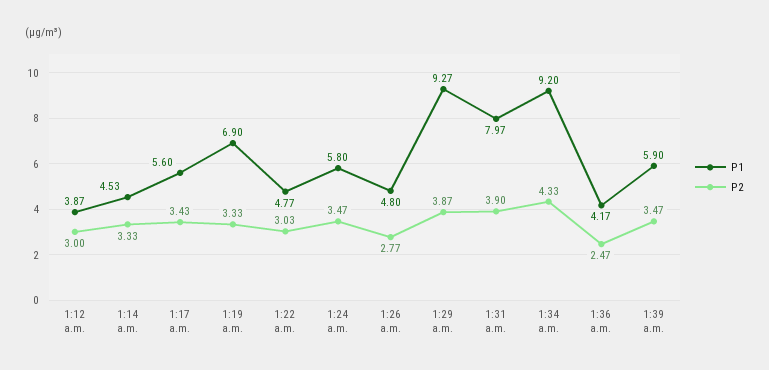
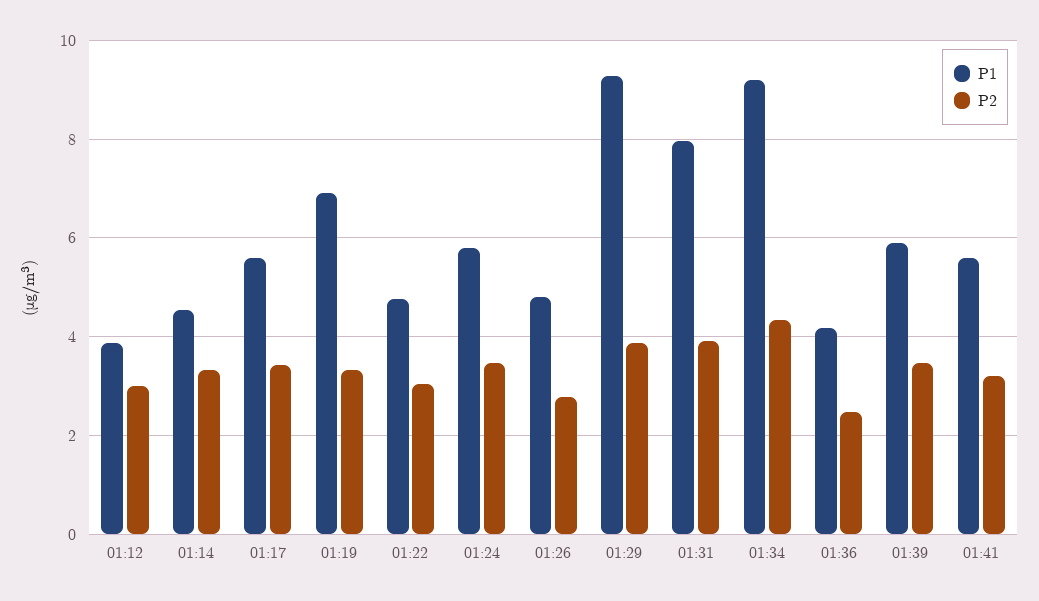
P1, 01:41: none -> 5.6
P2, 01:41: none -> 3.2

